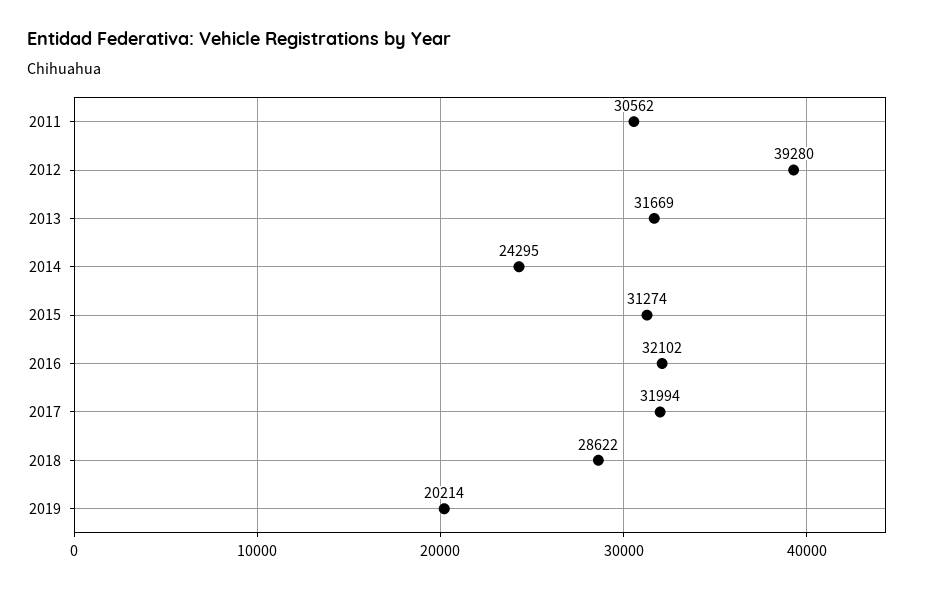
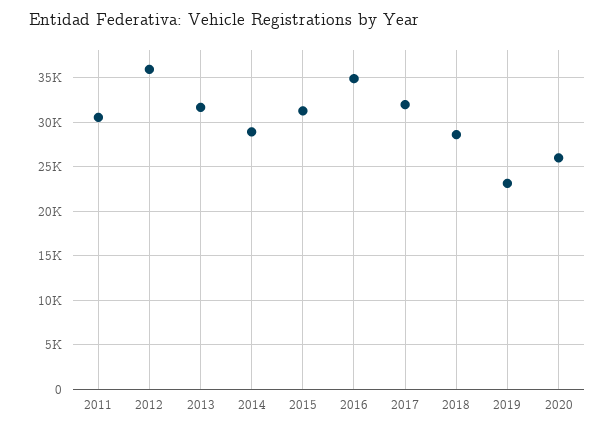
2012: 39280 -> 36000
2014: 24295 -> 29000
2016: 32102 -> 35000
2019: 20214 -> 23000
2020: none -> 26000

